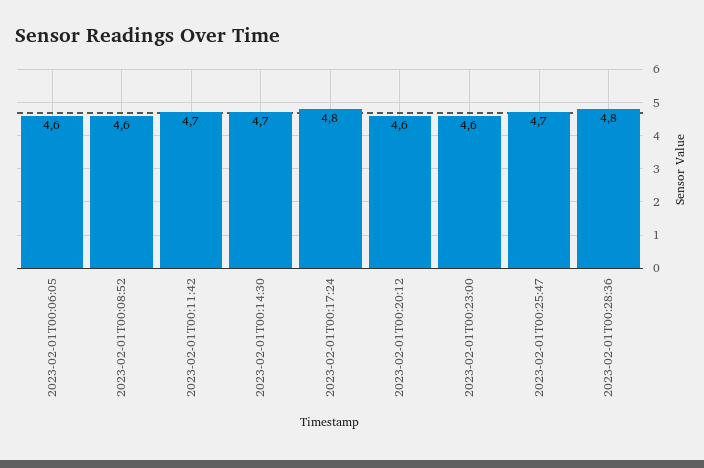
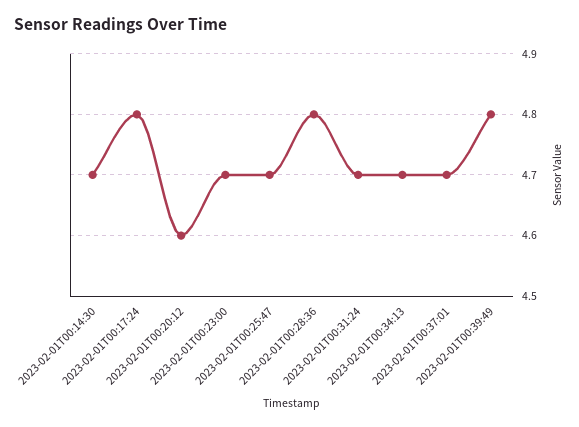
2023-02-01T00:06:05: 4.6 -> none
2023-02-01T00:08:52: 4.6 -> none
2023-02-01T00:11:42: 4.7 -> none
2023-02-01T00:23:00: 4.6 -> 4.7
2023-02-01T00:31:24: none -> 4.7
2023-02-01T00:34:13: none -> 4.7
2023-02-01T00:37:01: none -> 4.7
2023-02-01T00:39:49: none -> 4.8

